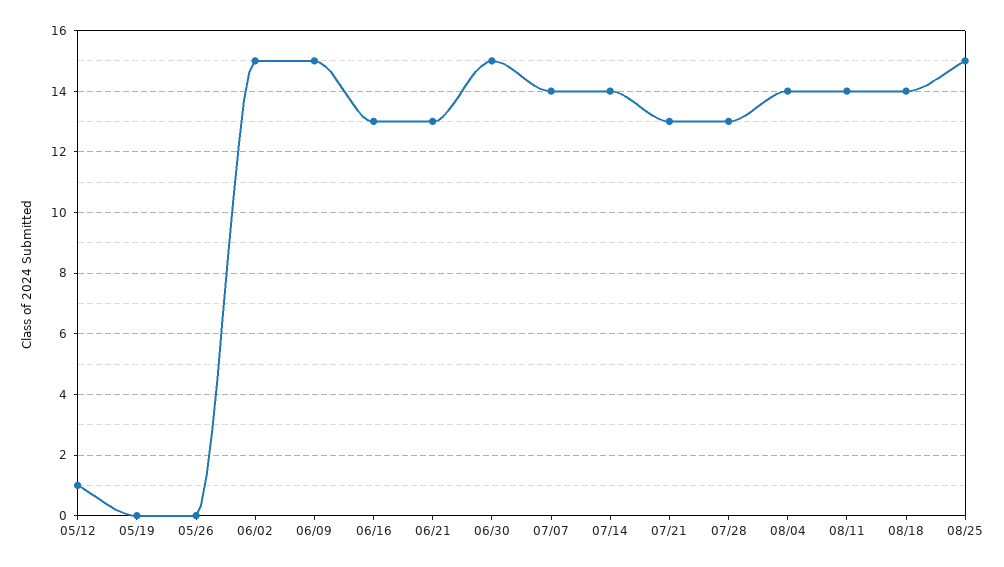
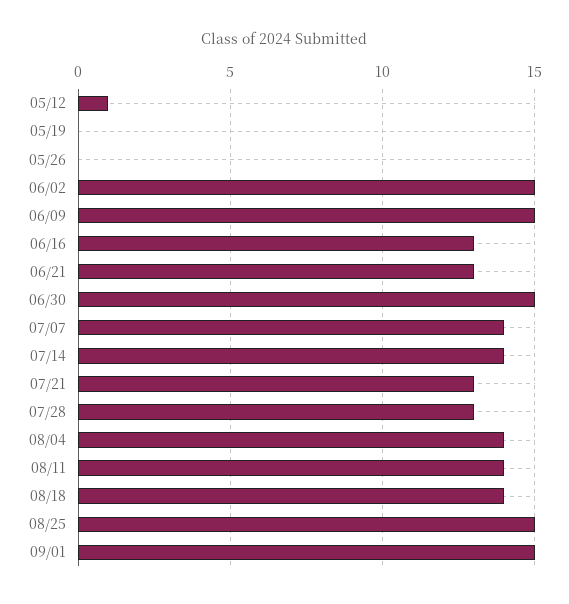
09/01: none -> 15

